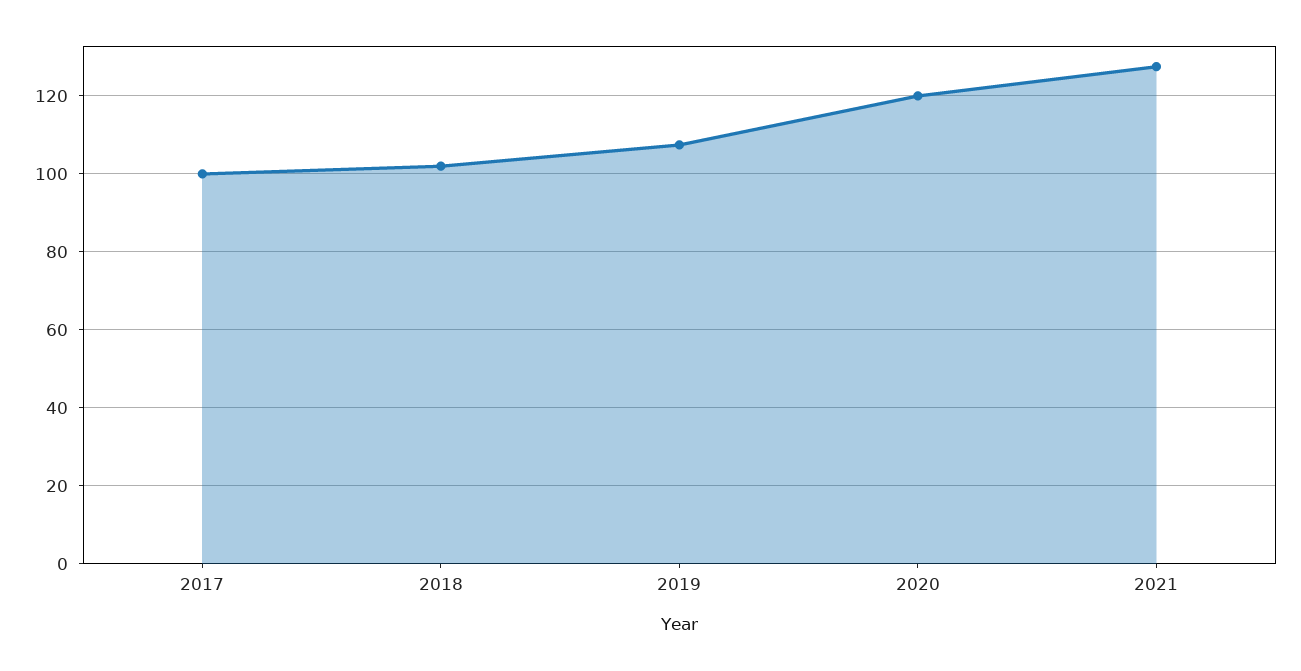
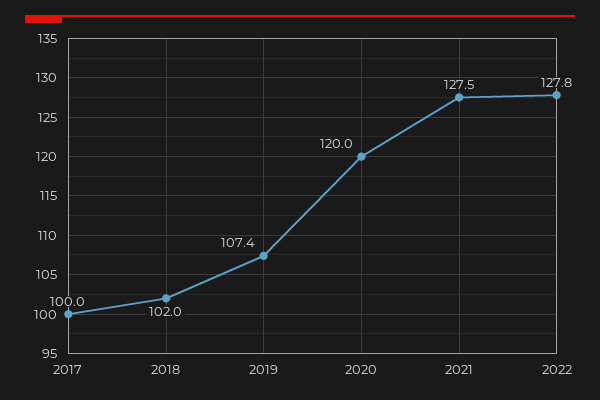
2022: none -> 127.8

